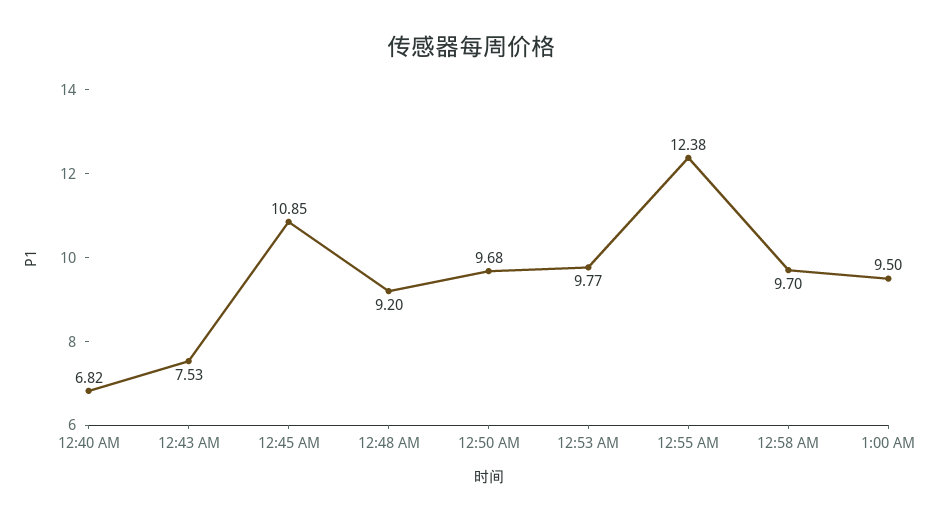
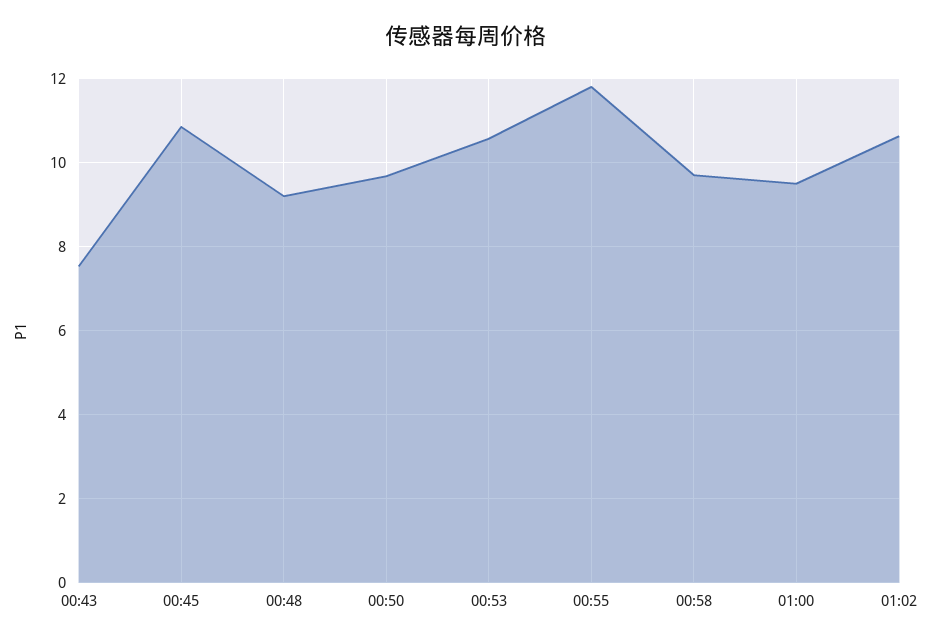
12:40 AM: 6.82 -> none
12:53 AM: 9.77 -> 10.6
12:55 AM: 12.38 -> 11.8
01:02: none -> 10.6

